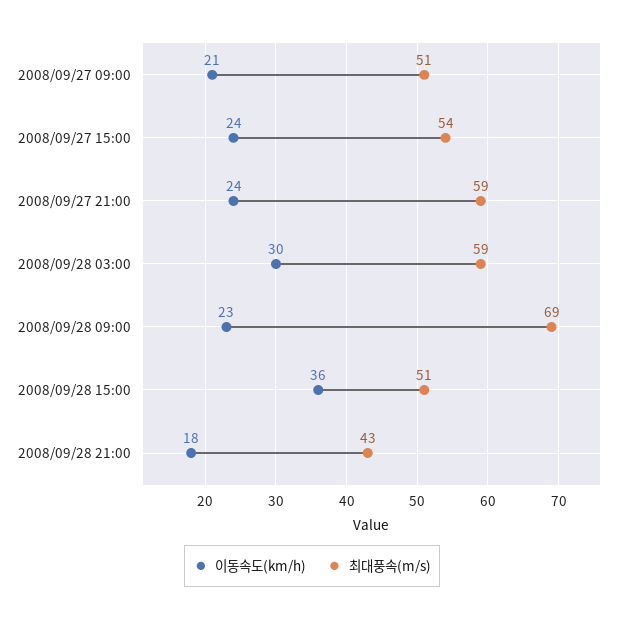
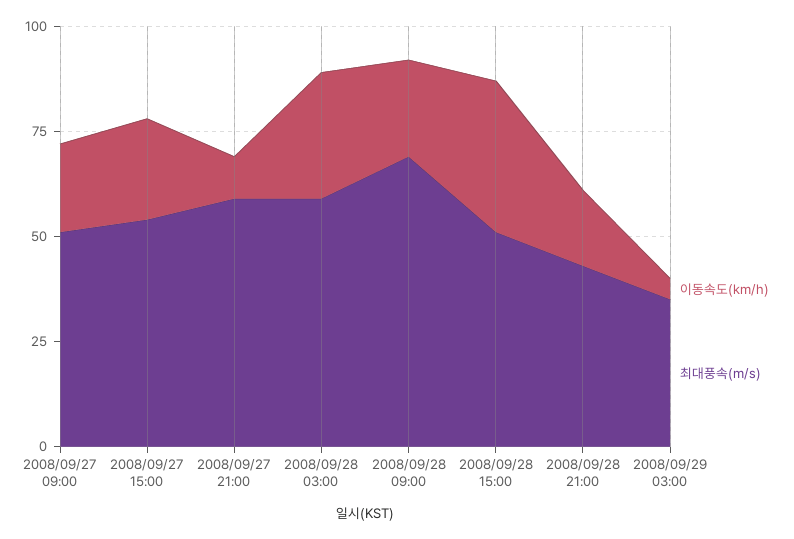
이동속도(km/h), 2008/09/27 21:00: 24 -> 10
이동속도(km/h), 2008/09/29 03:00: none -> 5
최대풍속(m/s), 2008/09/29 03:00: none -> 35

